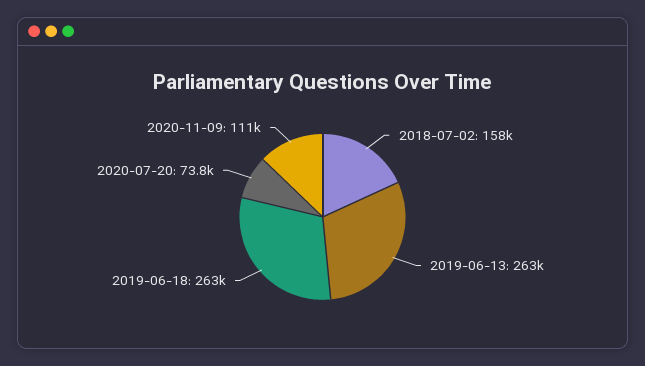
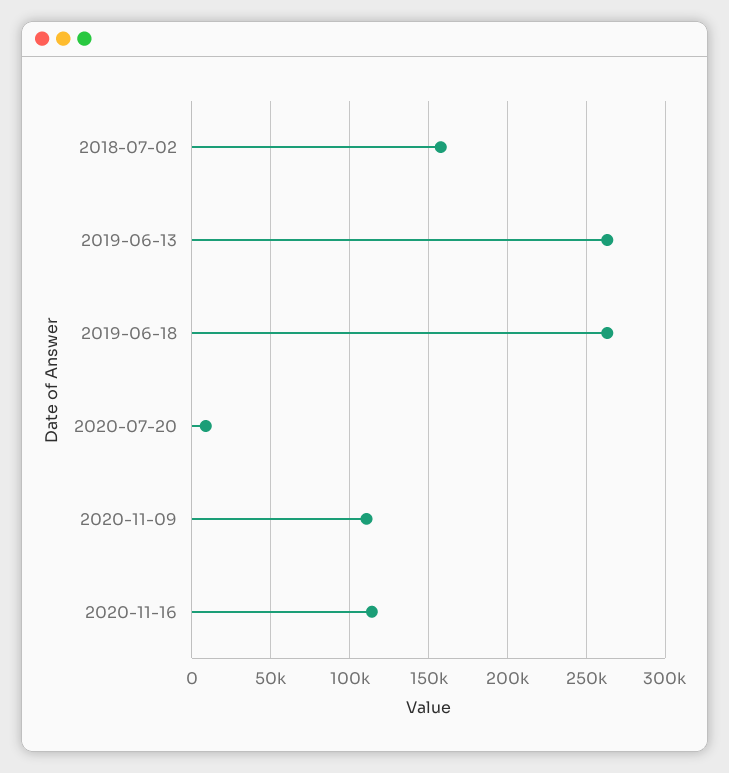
2020-07-20: 73800 -> 10000
2020-11-16: none -> 115000

